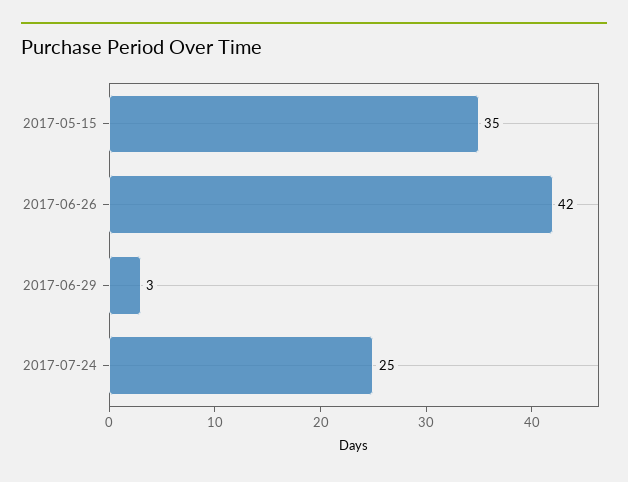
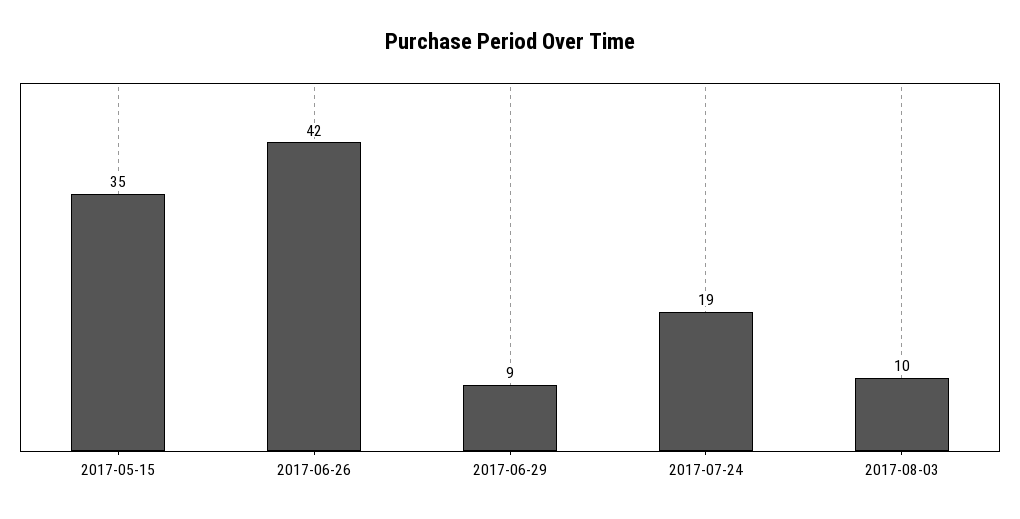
2017-06-29: 3 -> 9
2017-07-24: 25 -> 19
2017-08-03: none -> 10

